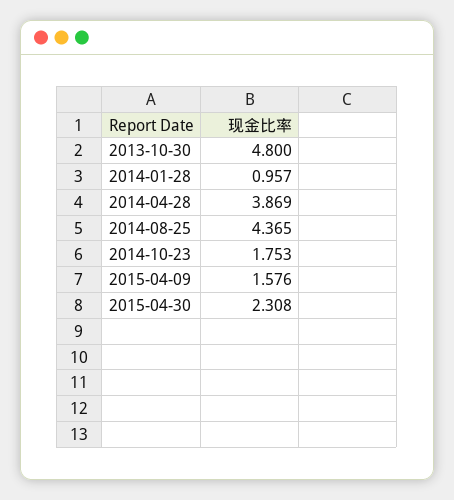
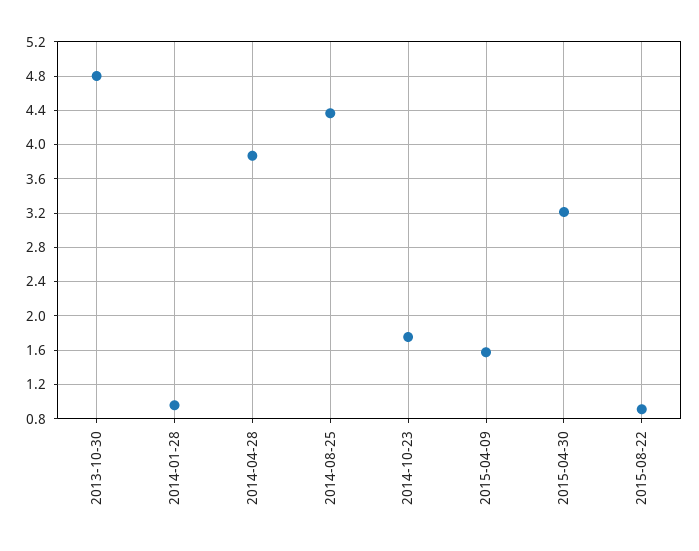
2015-04-30: 2.308 -> 3.2
2015-08-22: none -> 0.9

